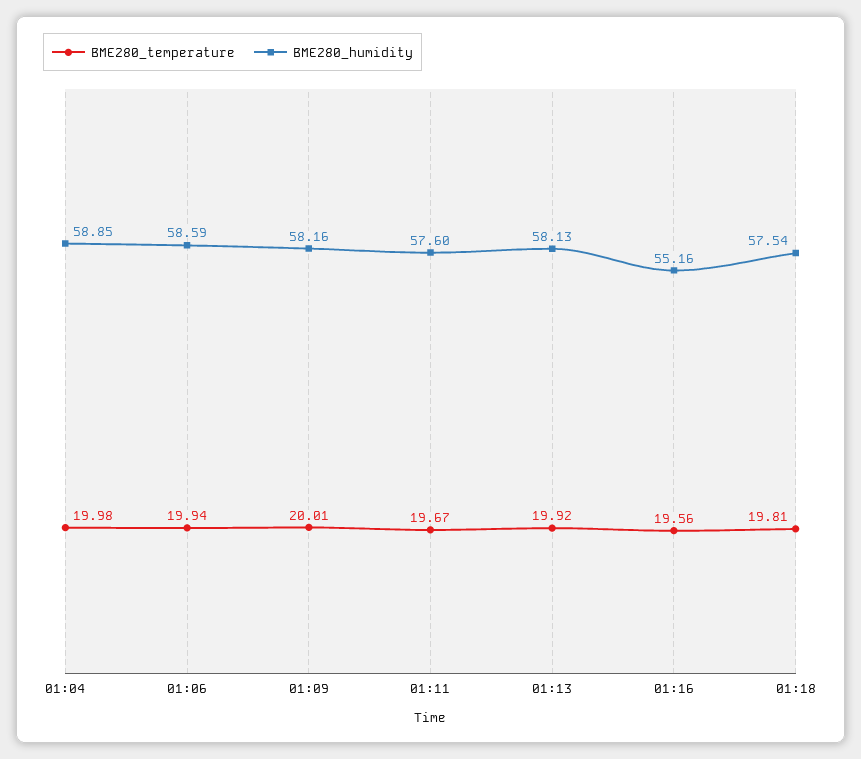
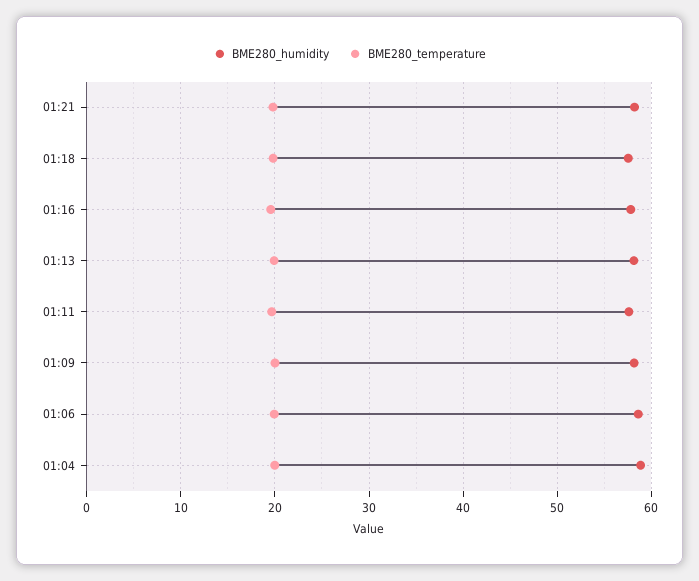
BME280_humidity, 01:16: 55.16 -> 58
BME280_humidity, 01:21: none -> 58
BME280_temperature, 01:21: none -> 20

